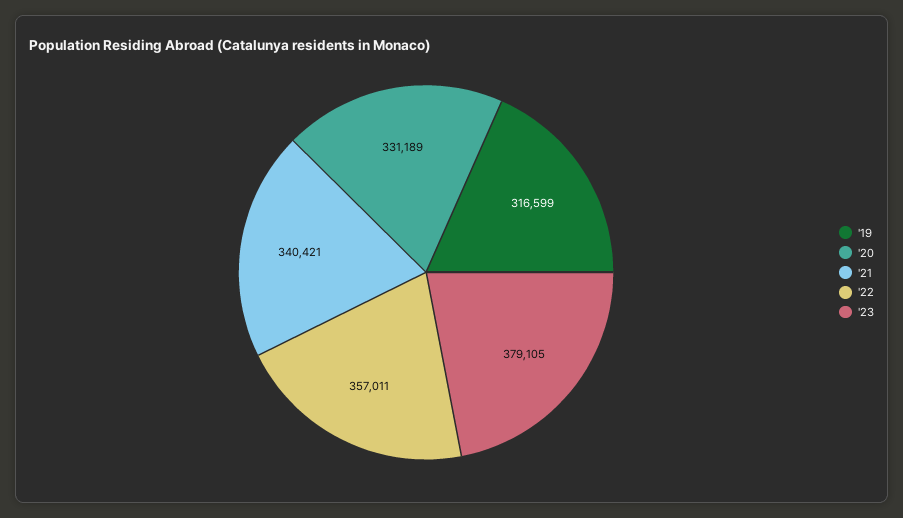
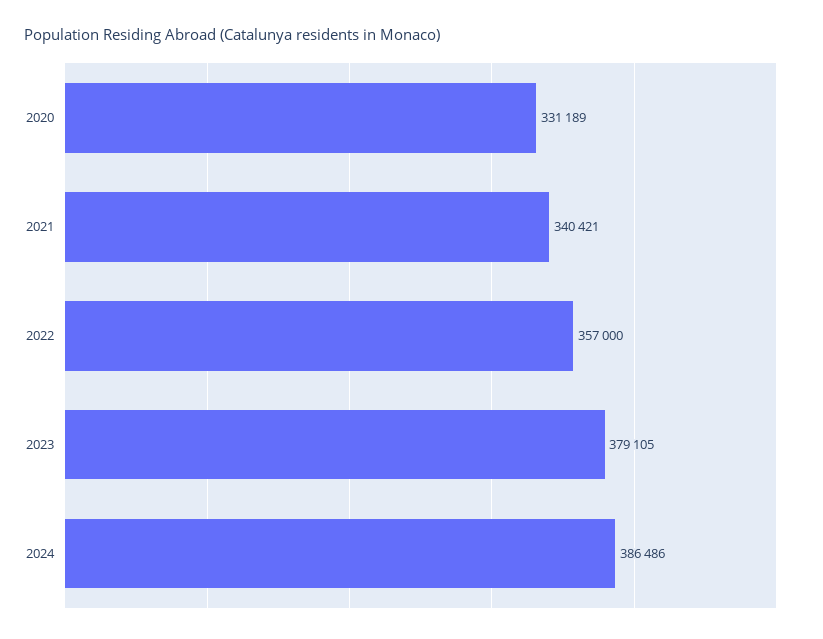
'19: 316599 -> none
'22: 357011 -> 357000
2024: none -> 386486

